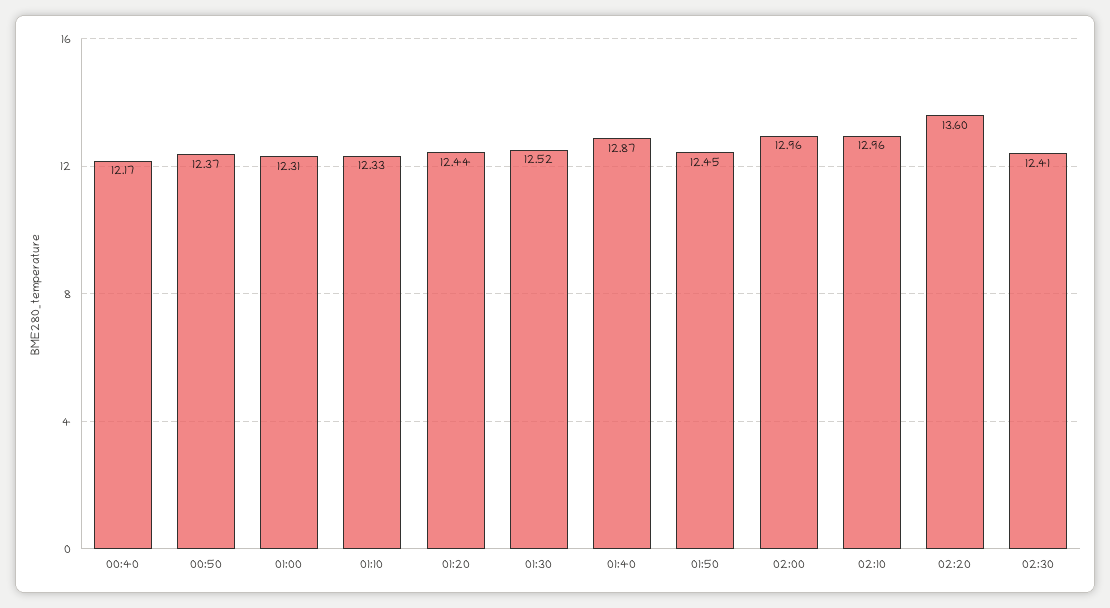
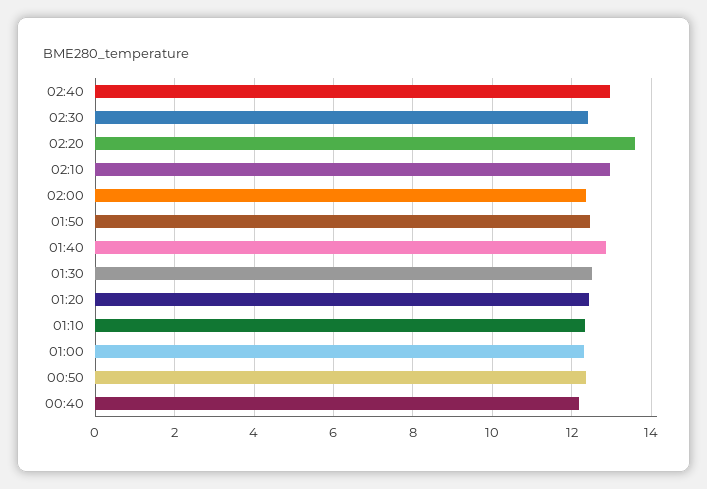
02:00: 12.96 -> 12.4
02:40: none -> 13

